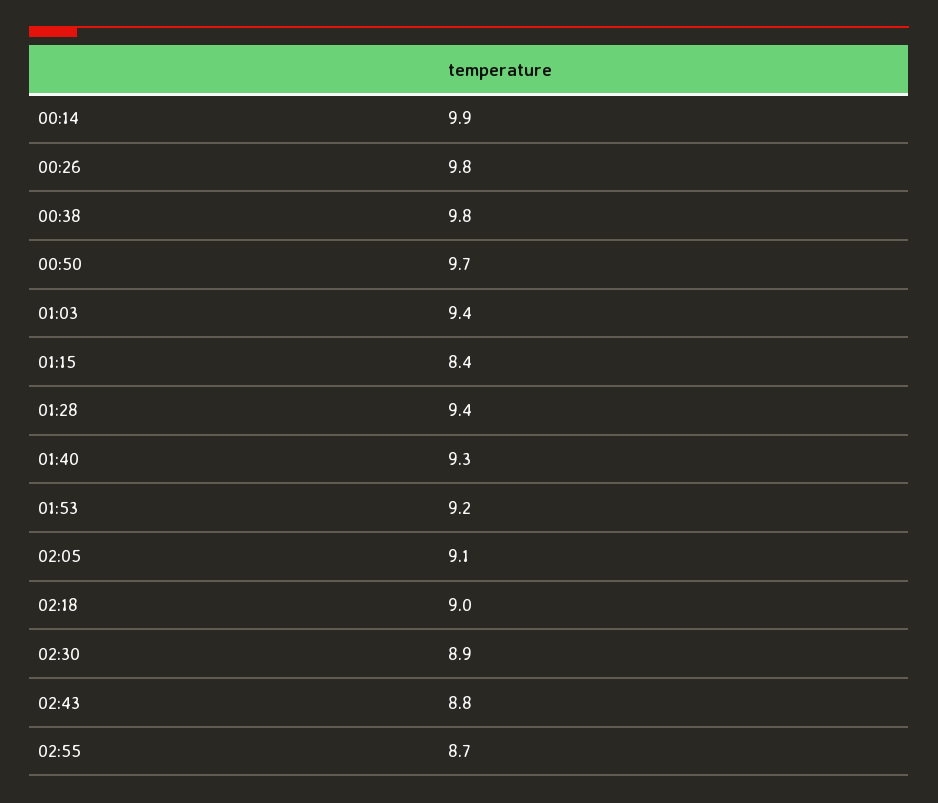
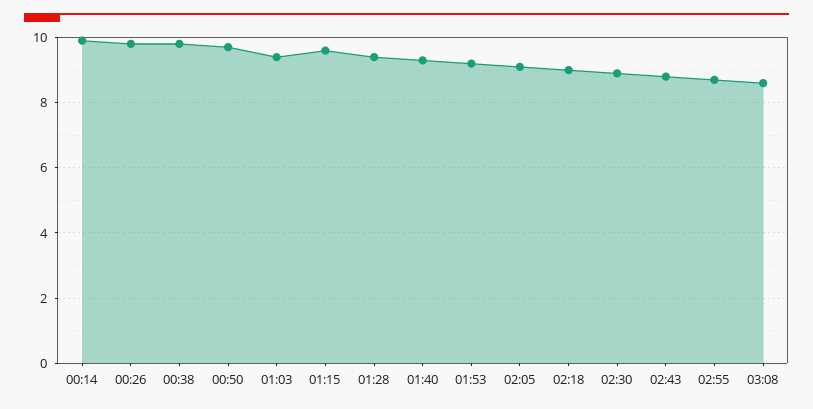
01:15: 8.4 -> 9.5
03:08: none -> 8.5

